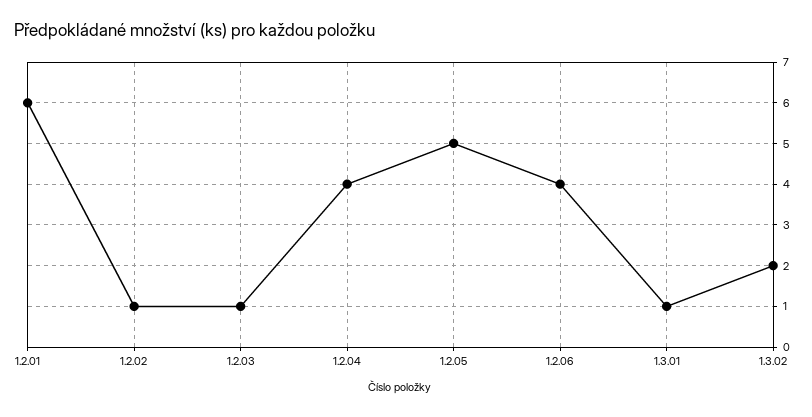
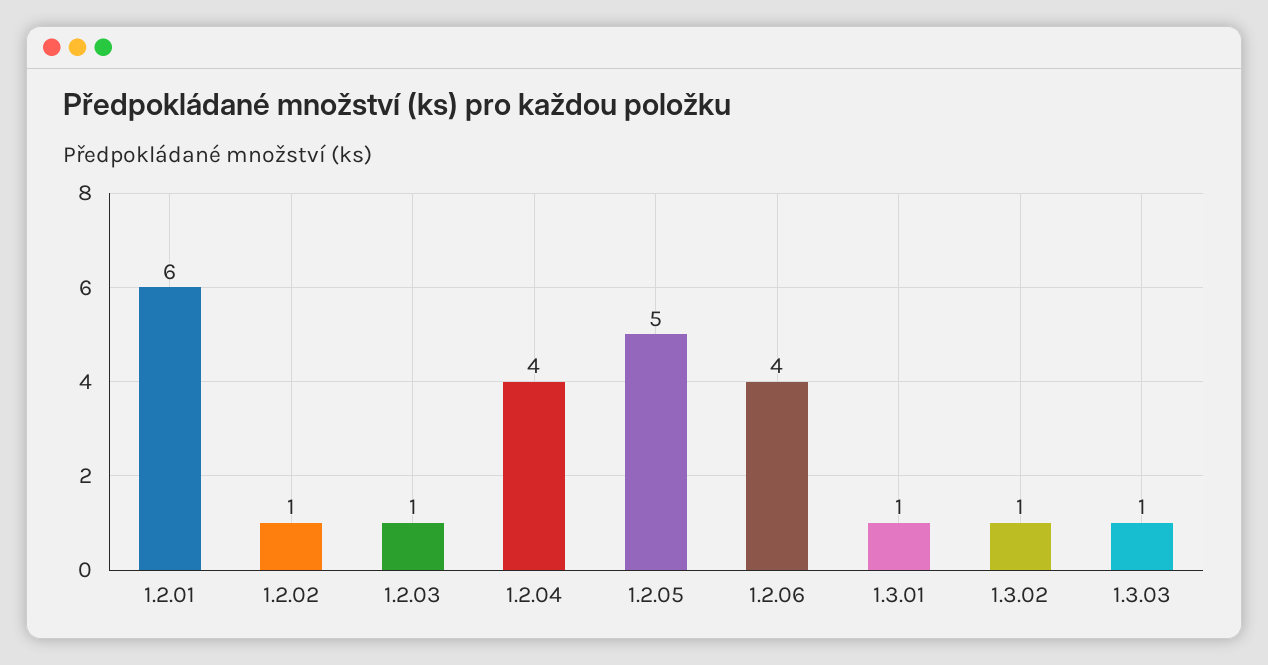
1.3.02: 2 -> 1
1.3.03: none -> 1

